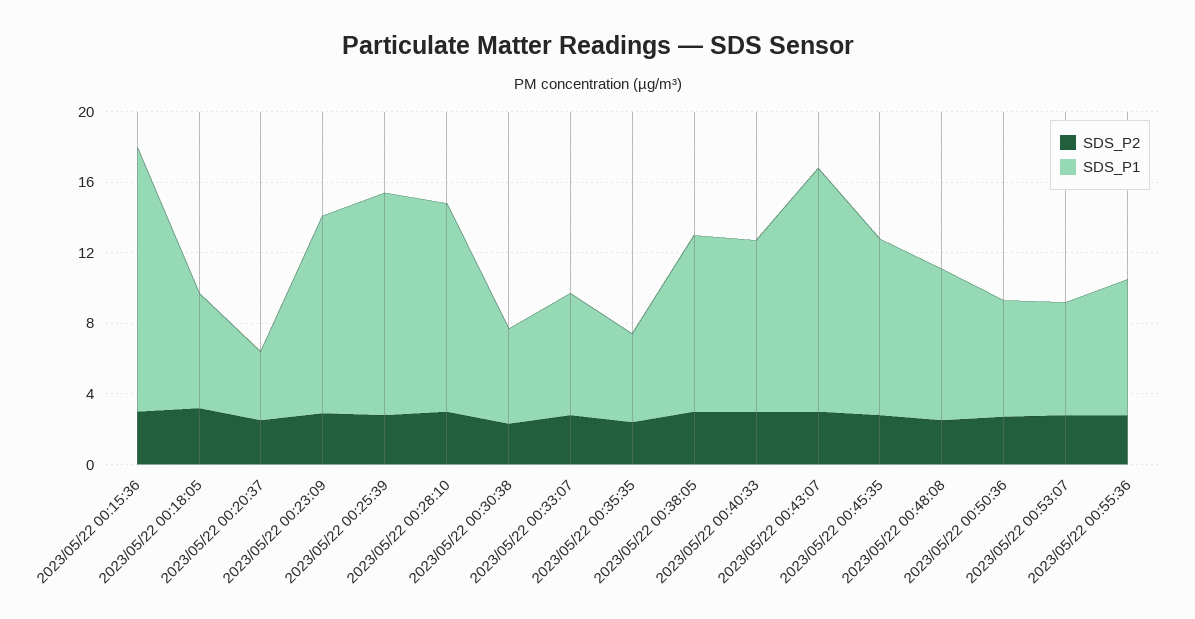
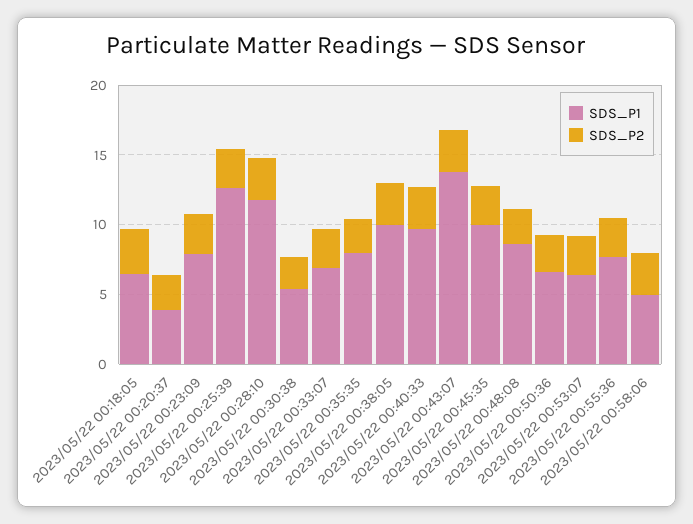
SDS_P2, 2023/05/22 00:15:36: 3 -> none
SDS_P1, 2023/05/22 00:15:36: 15 -> none
SDS_P1, 2023/05/22 00:23:09: 11 -> 8
SDS_P1, 2023/05/22 00:35:35: 5 -> 8
SDS_P1, 2023/05/22 00:58:06: none -> 5
SDS_P2, 2023/05/22 00:58:06: none -> 3

